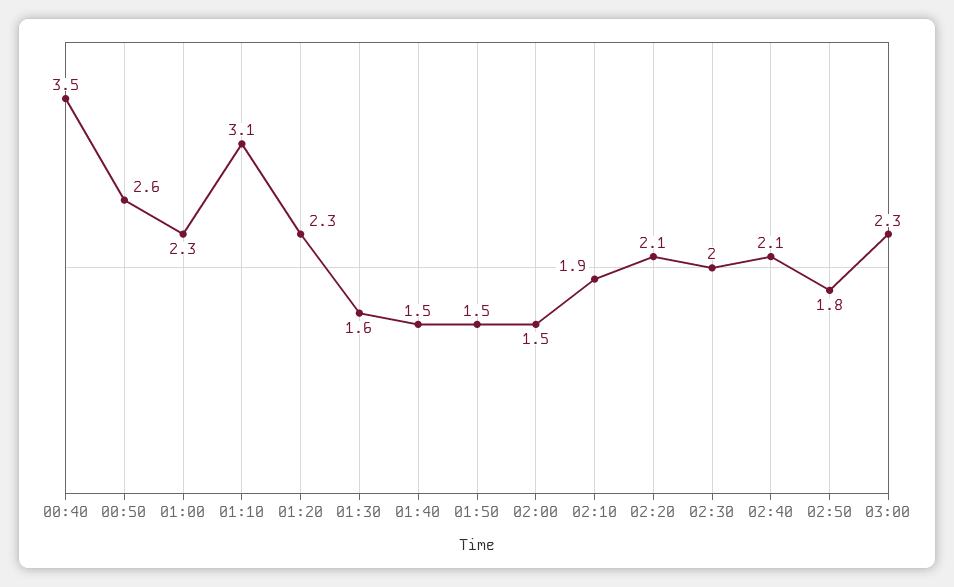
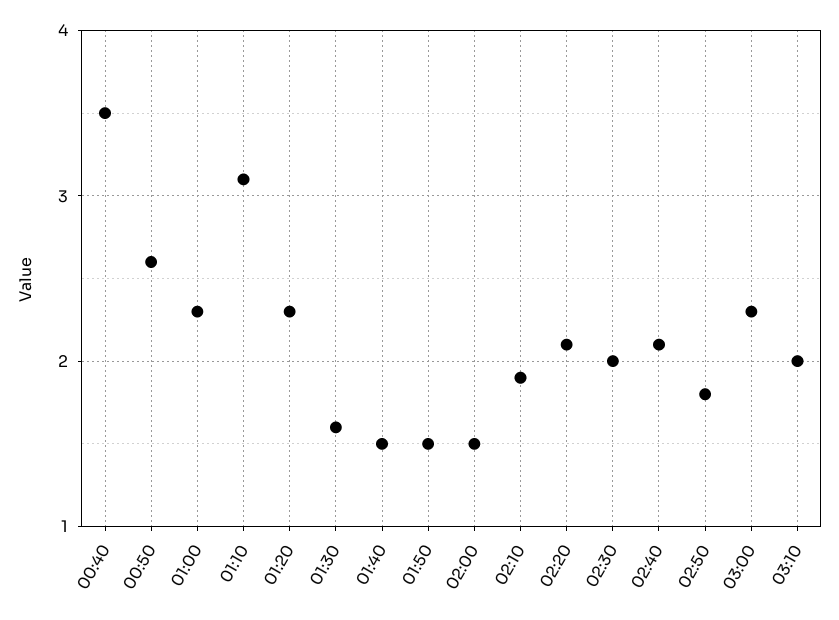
03:10: none -> 2

